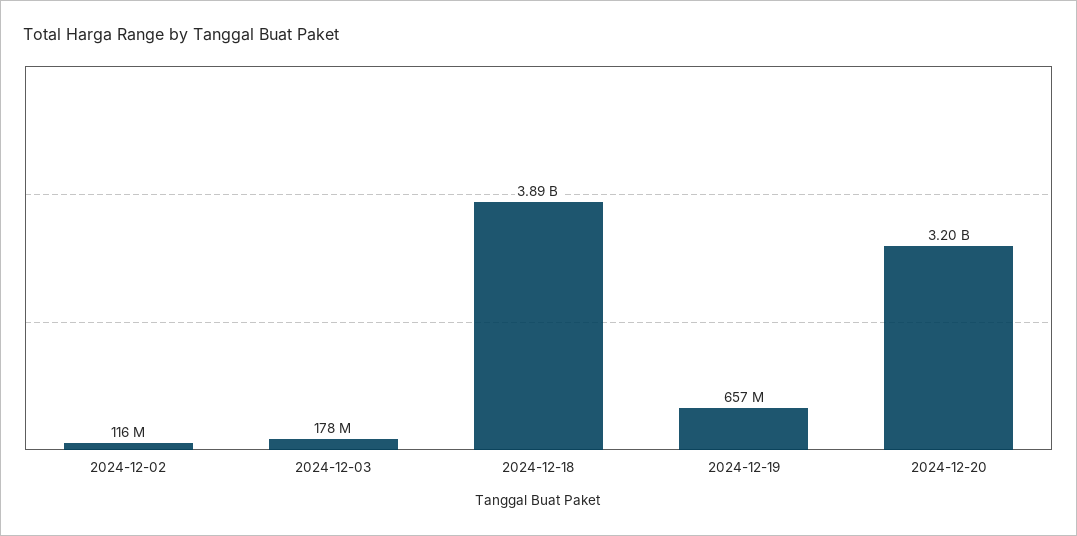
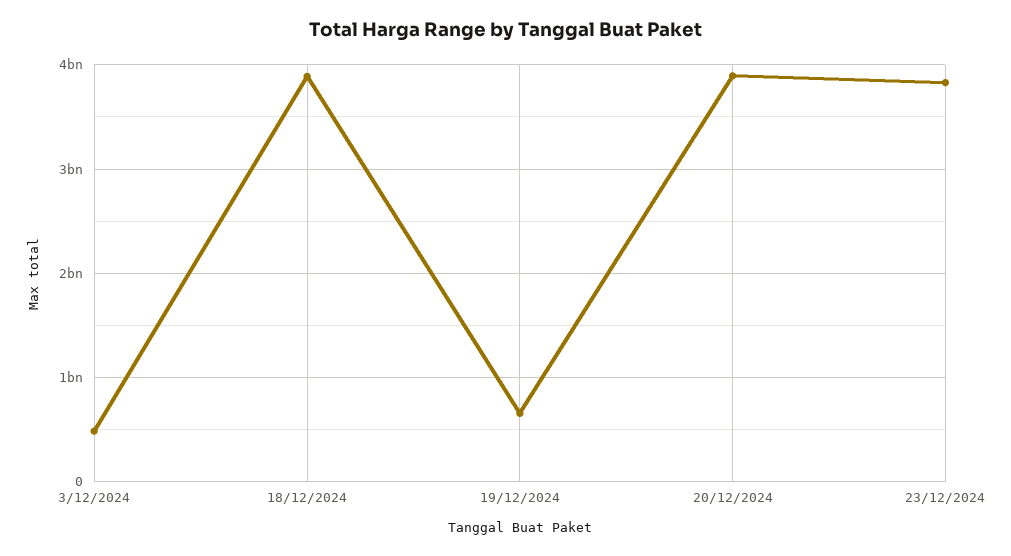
2024-12-02: 116000000 -> none
2024-12-03: 178000000 -> 500000000
2024-12-20: 3200000000 -> 3900000000
23/12/2024: none -> 3800000000

